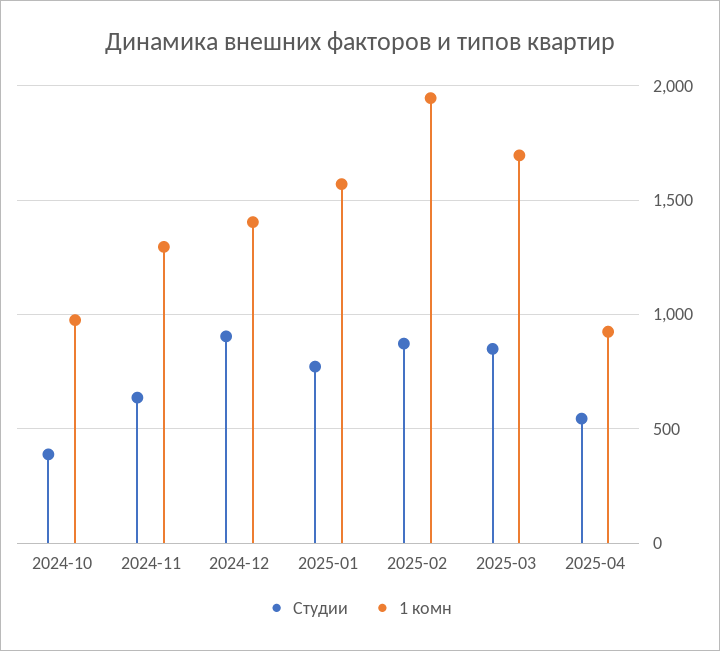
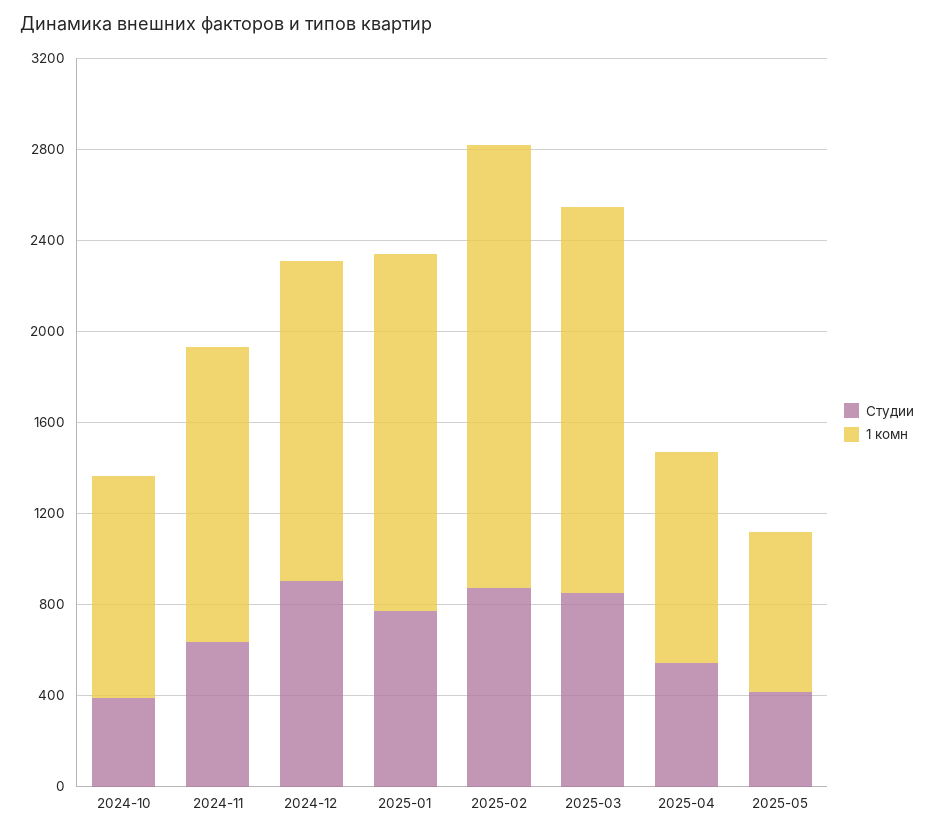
Студии, 2025-05: none -> 400
1 комн, 2025-05: none -> 700

